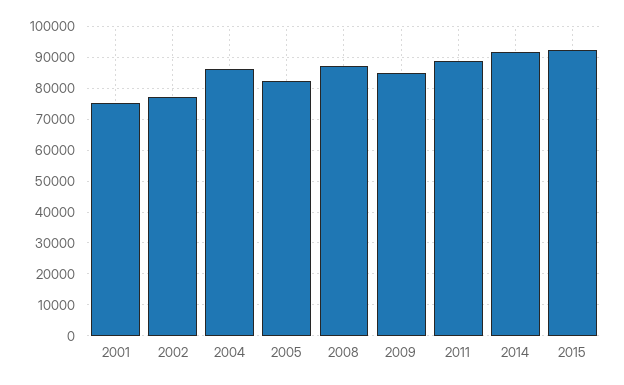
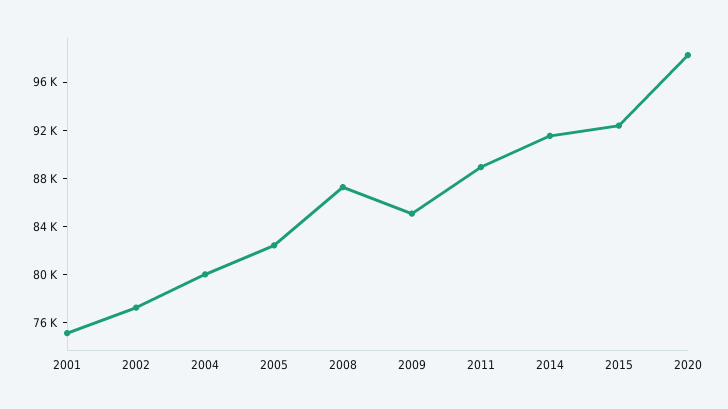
2004: 86000 -> 80000
2020: none -> 98000

